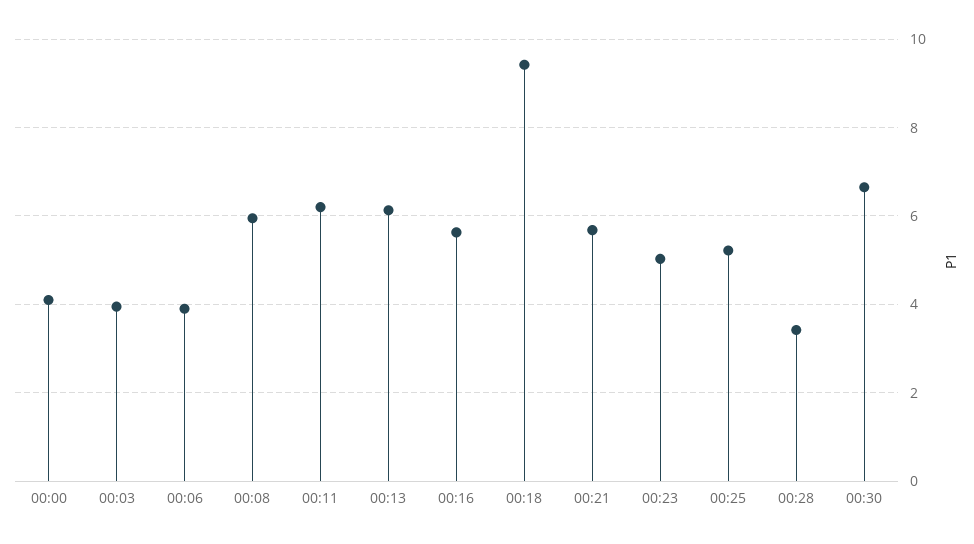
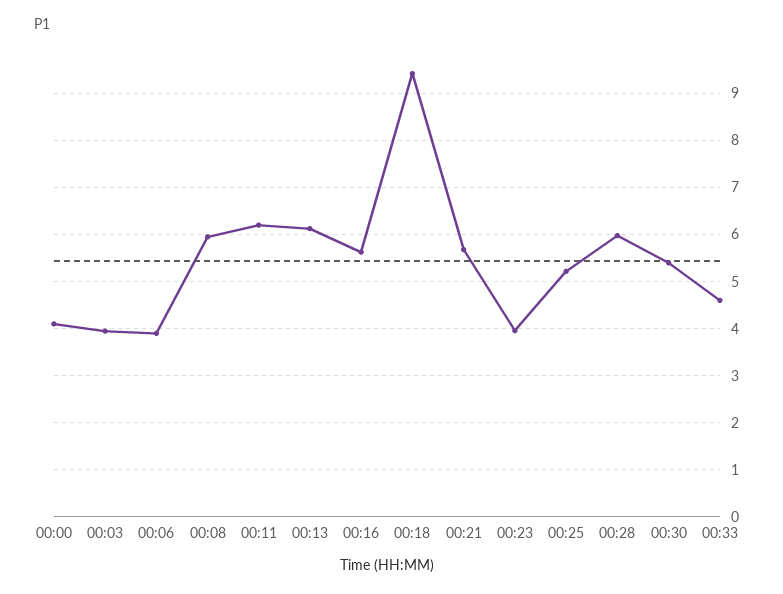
00:23: 5 -> 4
00:28: 3.4 -> 6
00:30: 6.6 -> 5.4
00:33: none -> 4.6

